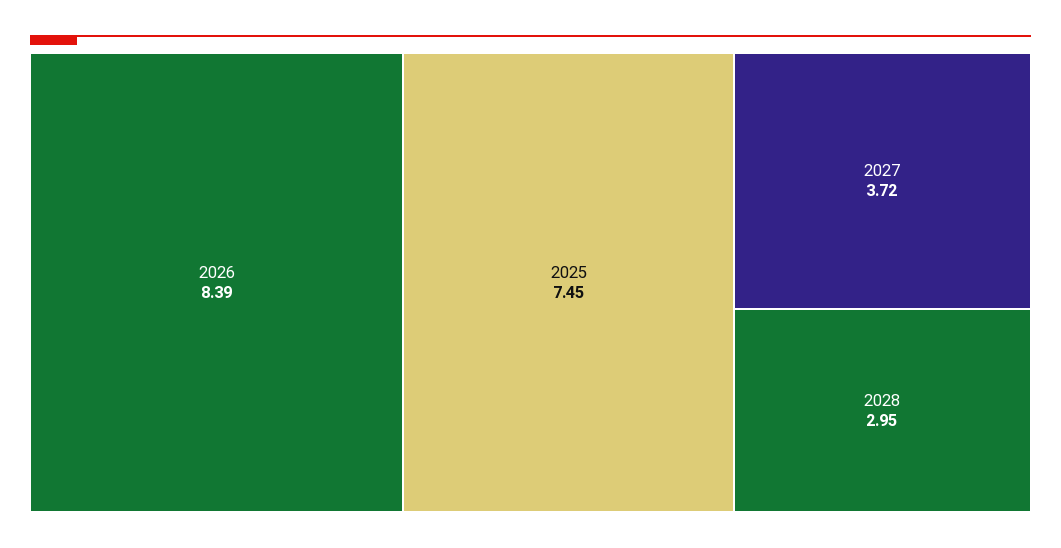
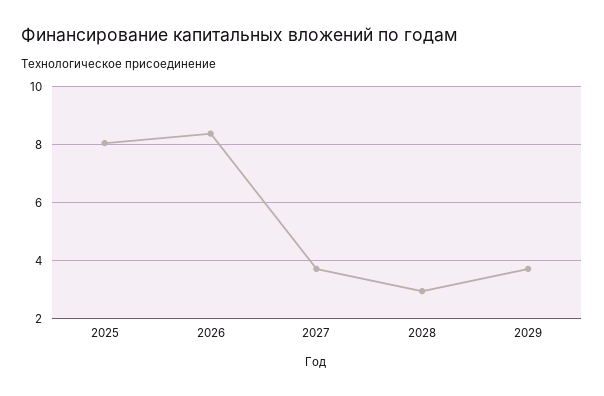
2025: 7.45 -> 8
2029: none -> 3.75

